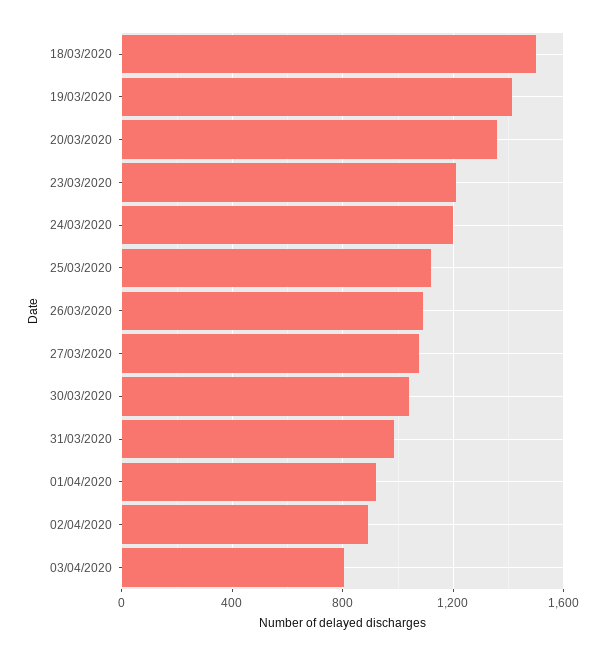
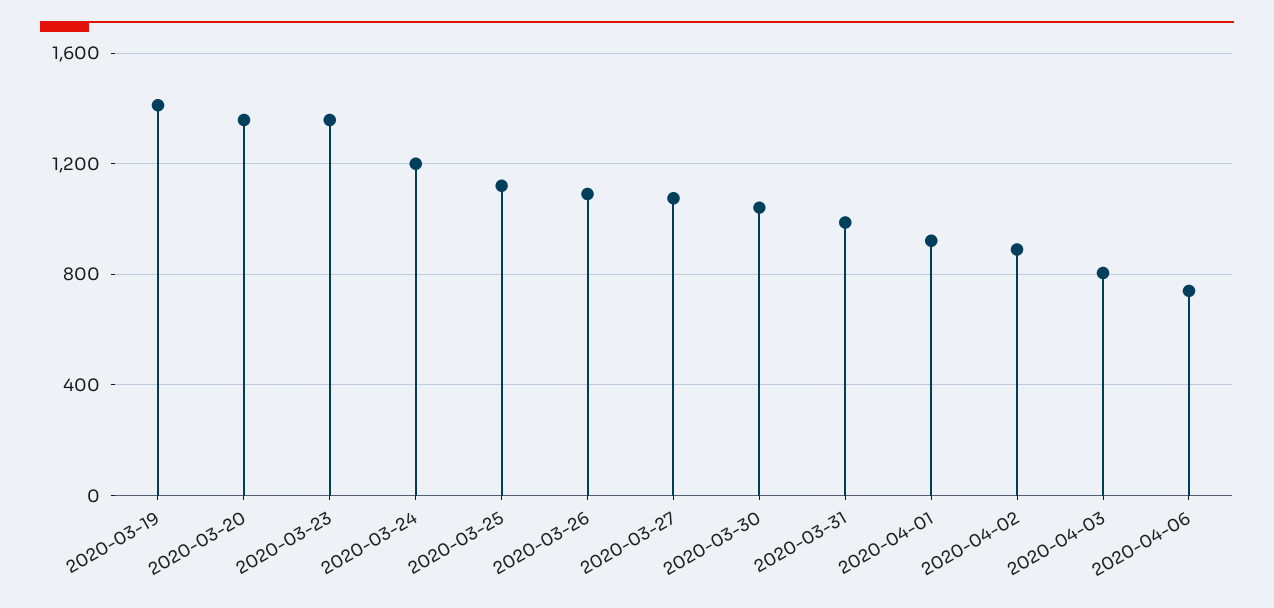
18/03/2020: 1500 -> none
23/03/2020: 1200 -> 1350
2020-04-06: none -> 750

